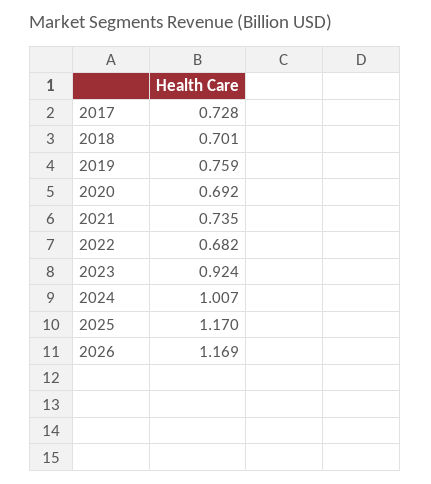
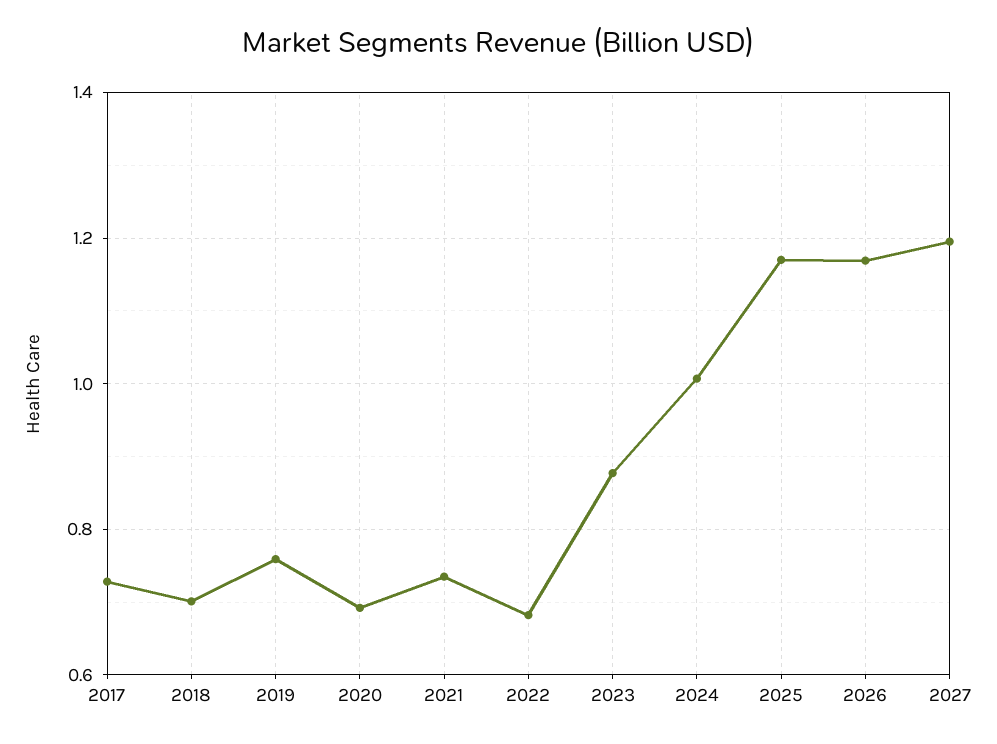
2023: 0.924 -> 0.88
2027: none -> 1.2

